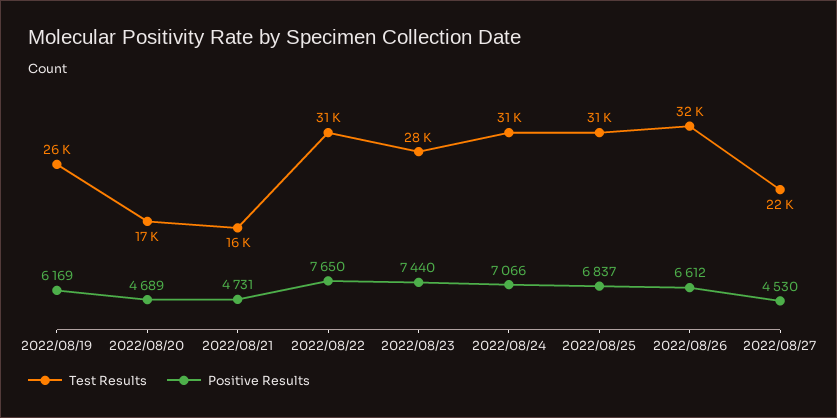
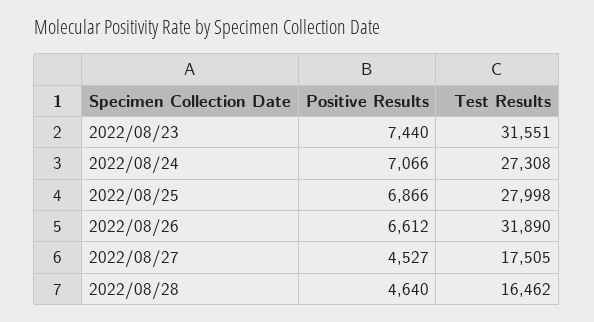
Test Results, 2022/08/19: 26000 -> none
Positive Results, 2022/08/19: 6169 -> none
Test Results, 2022/08/20: 17000 -> none
Positive Results, 2022/08/20: 4689 -> none
Test Results, 2022/08/21: 16000 -> none
Positive Results, 2022/08/21: 4731 -> none
Test Results, 2022/08/22: 31000 -> none
Positive Results, 2022/08/22: 7650 -> none
Test Results, 2022/08/23: 28000 -> 31551
Test Results, 2022/08/24: 31000 -> 27308
Test Results, 2022/08/25: 31000 -> 27998
Positive Results, 2022/08/25: 6837 -> 6866
Test Results, 2022/08/27: 22000 -> 17505
Positive Results, 2022/08/27: 4530 -> 4527
Positive Results, 2022/08/28: none -> 4640
Test Results, 2022/08/28: none -> 16462

